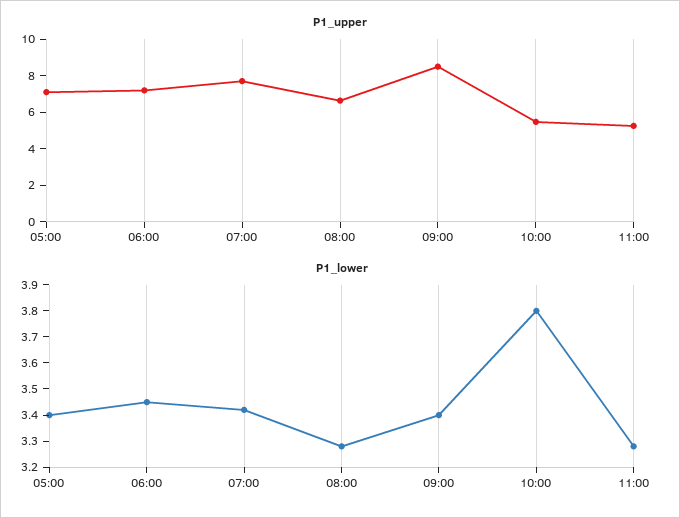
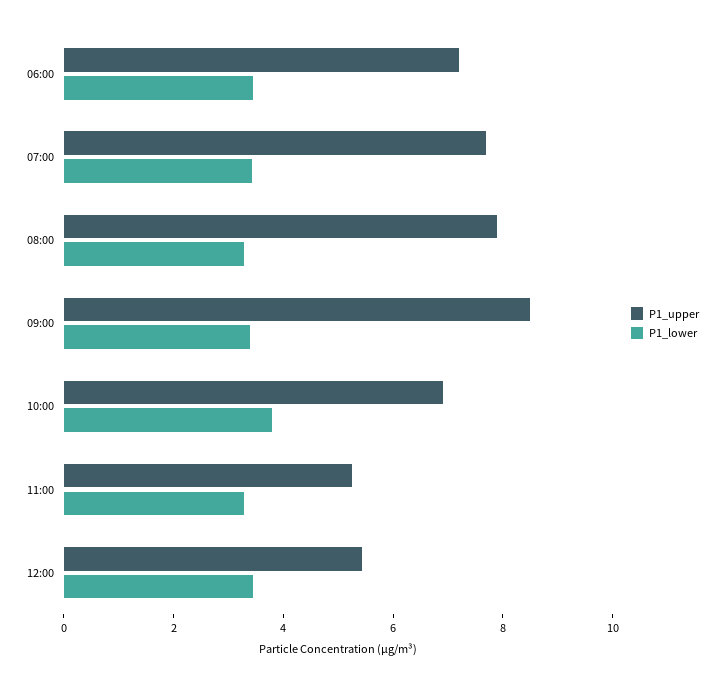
P1_upper, 05:00: 7 -> none
P1_upper, 08:00: 6.5 -> 8
P1_upper, 10:00: 5.5 -> 7
P1_lower, 05:00: 3.4 -> none
P1_upper, 12:00: none -> 5.5
P1_lower, 12:00: none -> 3.5

